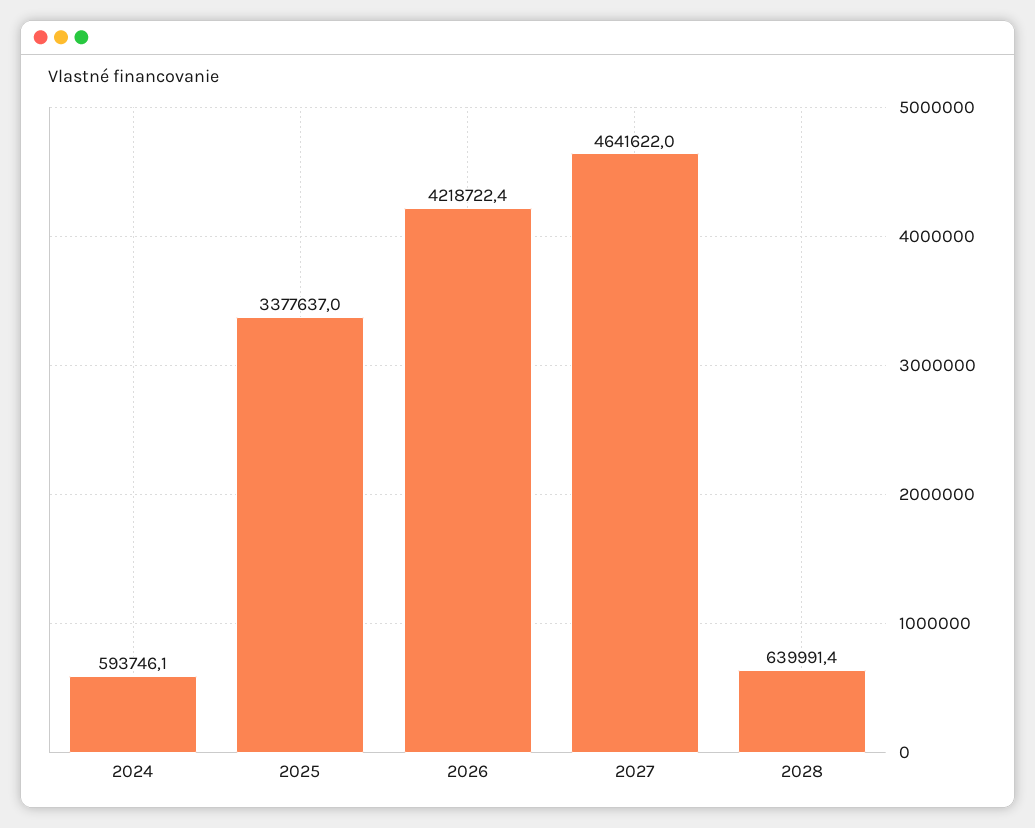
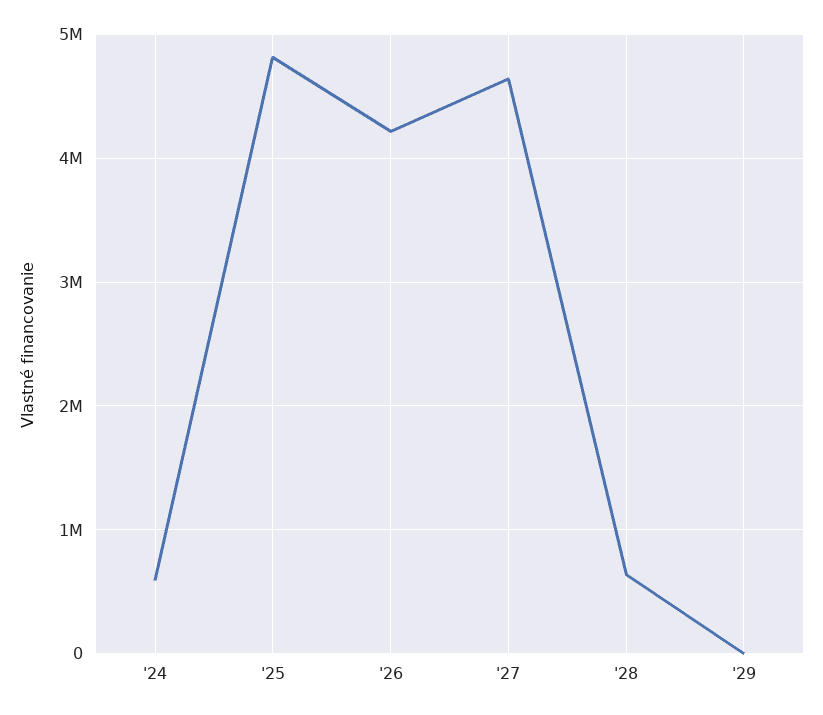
2025: 3377637 -> 4800000
'29: none -> 0

